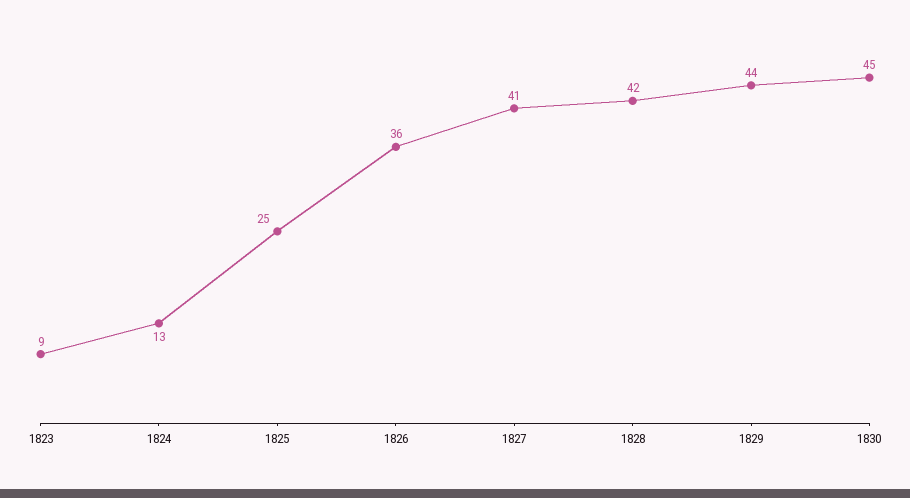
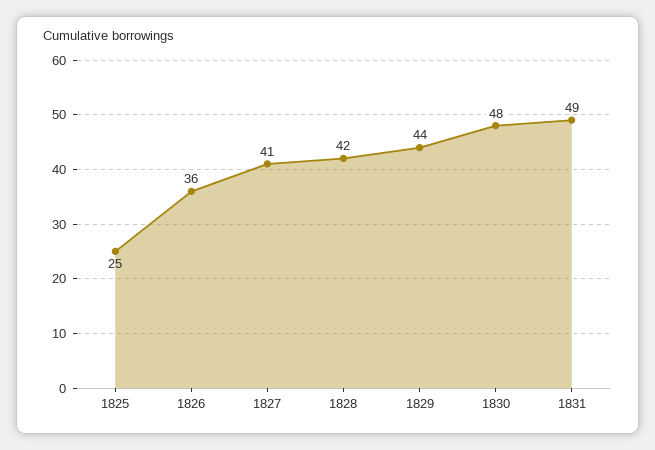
1823: 9 -> none
1824: 13 -> none
1830: 45 -> 48
1831: none -> 49

